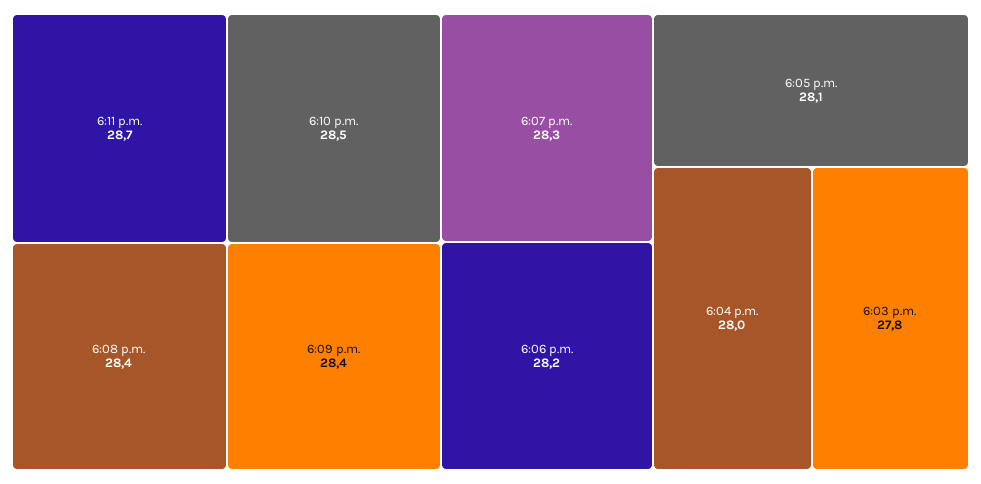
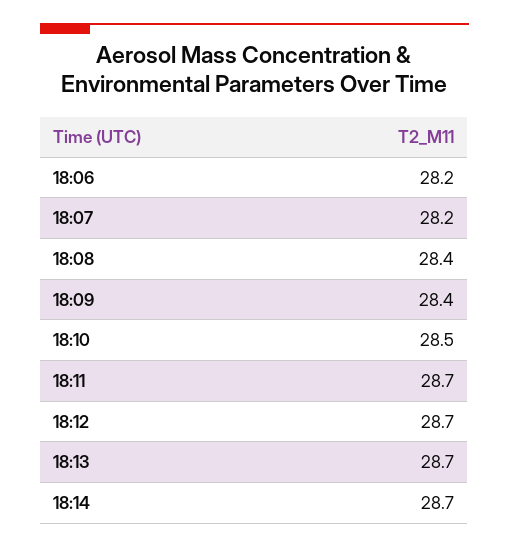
6:07 p.m.: 28.3 -> 28.2
6:05 p.m.: 28.1 -> none
6:04 p.m.: 28 -> none
6:03 p.m.: 27.8 -> none
18:12: none -> 28.7
18:13: none -> 28.7
18:14: none -> 28.7

